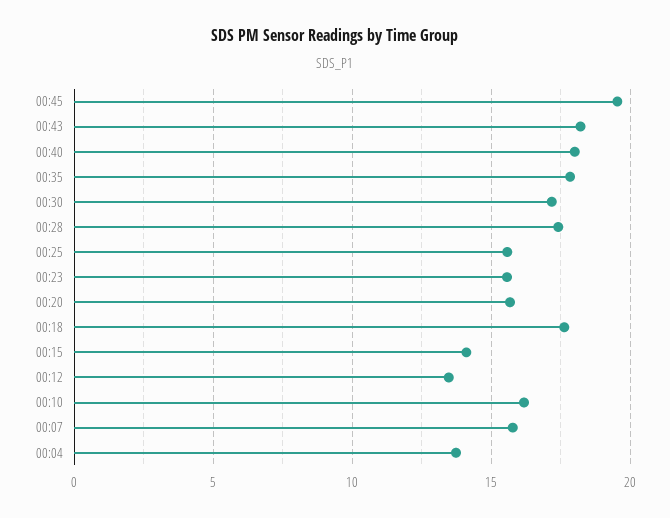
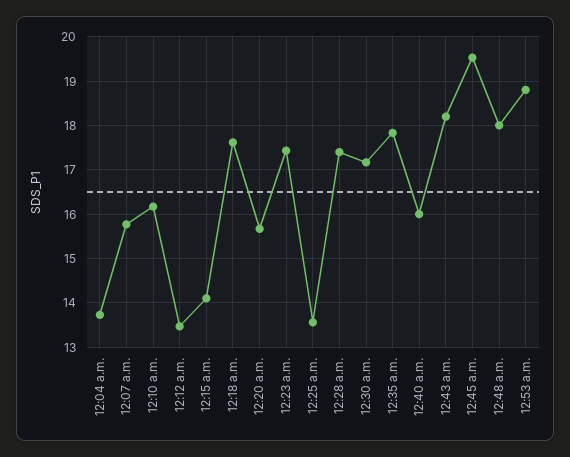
00:40: 18 -> 16
00:25: 15.5 -> 13.6
00:23: 15.5 -> 17.4
12:48 a.m.: none -> 18
12:53 a.m.: none -> 18.8

